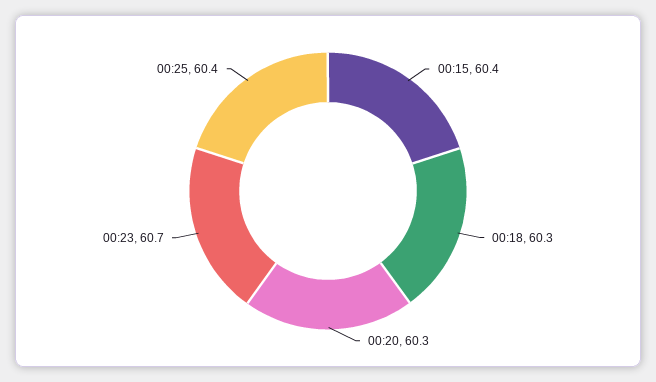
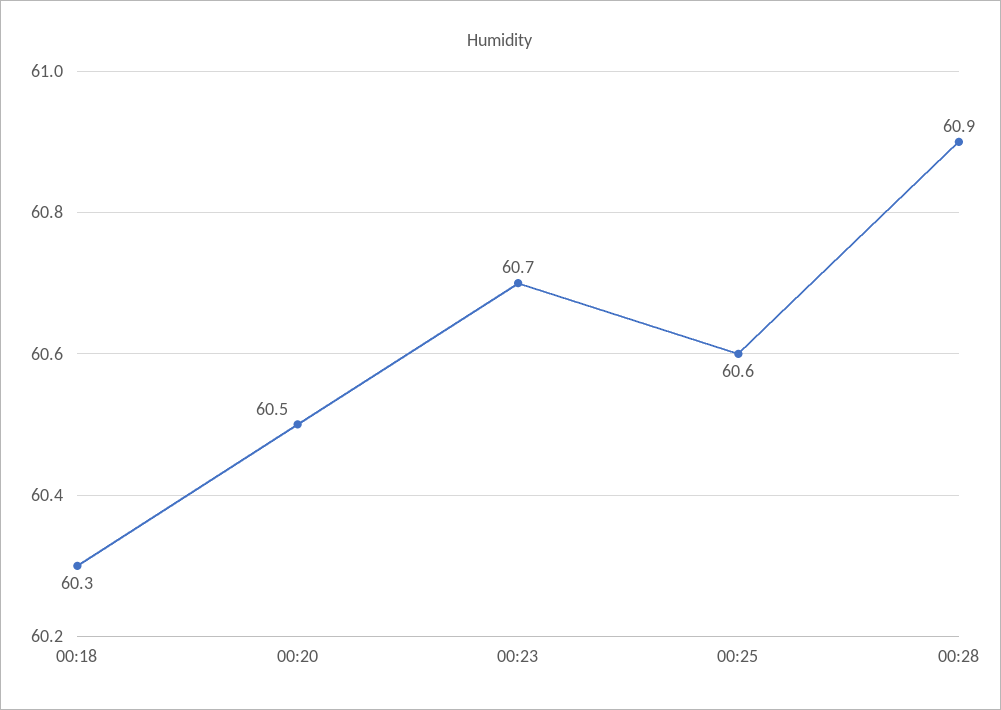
00:15: 60.4 -> none
00:20: 60.3 -> 60.5
00:25: 60.4 -> 60.6
00:28: none -> 60.9

